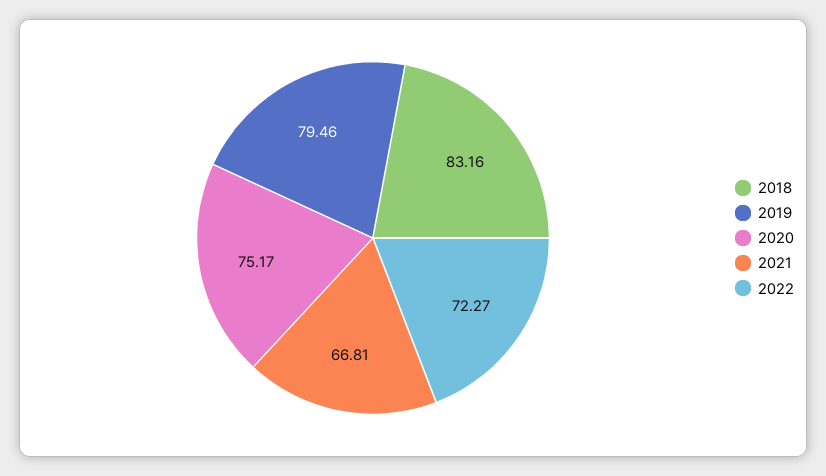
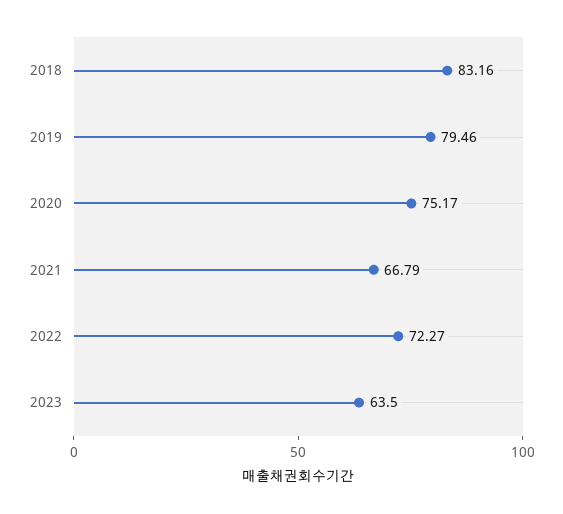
2021: 66.81 -> 66.79
2023: none -> 63.5

